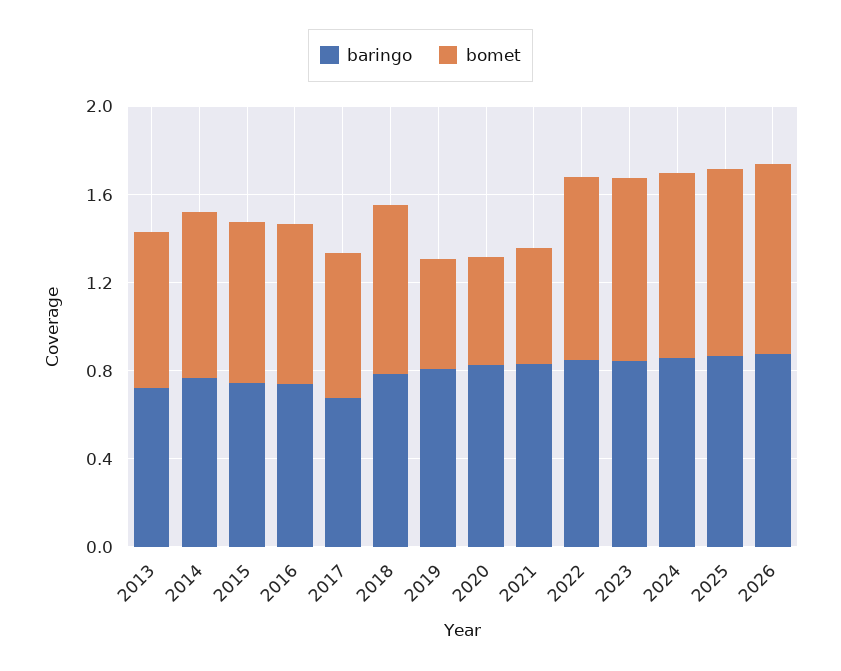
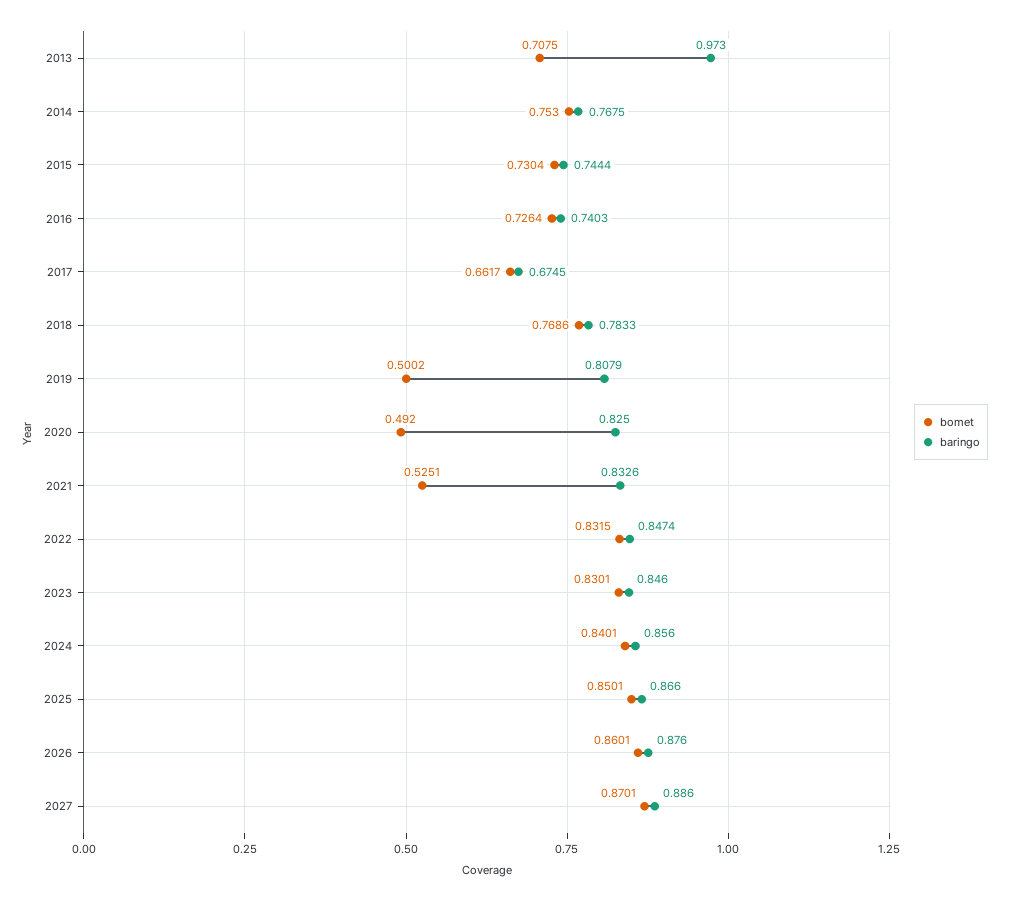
baringo, 2013: 0.7 -> 0.973
bomet, 2027: none -> 0.8701
baringo, 2027: none -> 0.886

